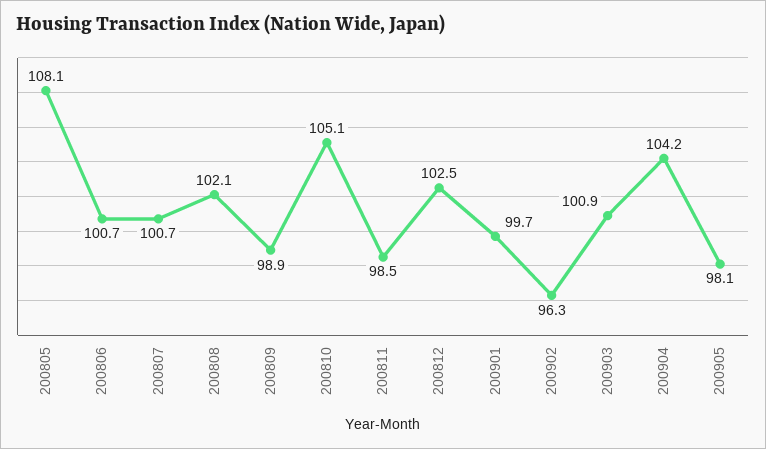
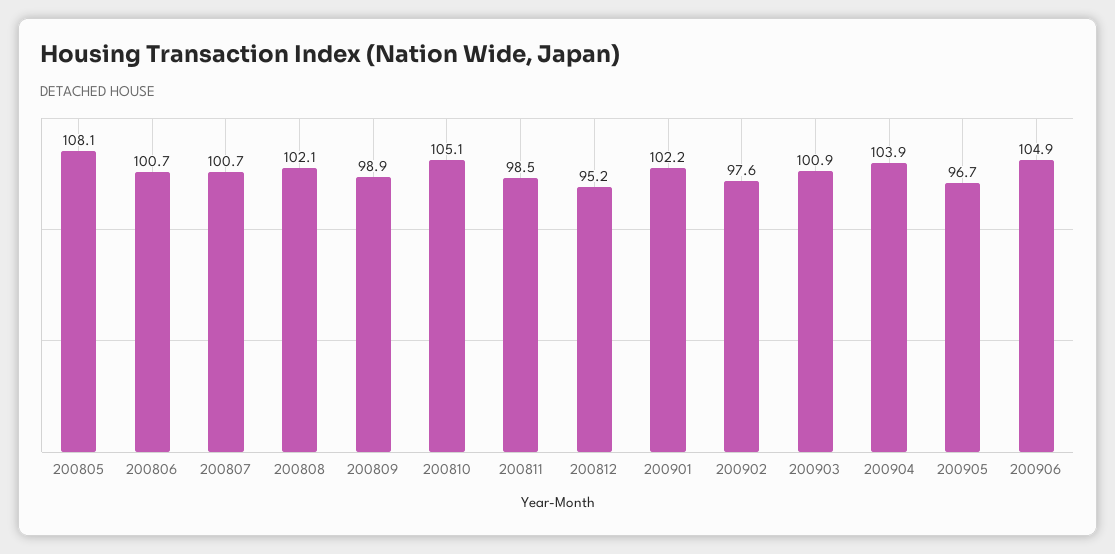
200812: 102.5 -> 95.2
200901: 99.7 -> 102.2
200902: 96.3 -> 97.6
200904: 104.2 -> 103.9
200905: 98.1 -> 96.7
200906: none -> 104.9

